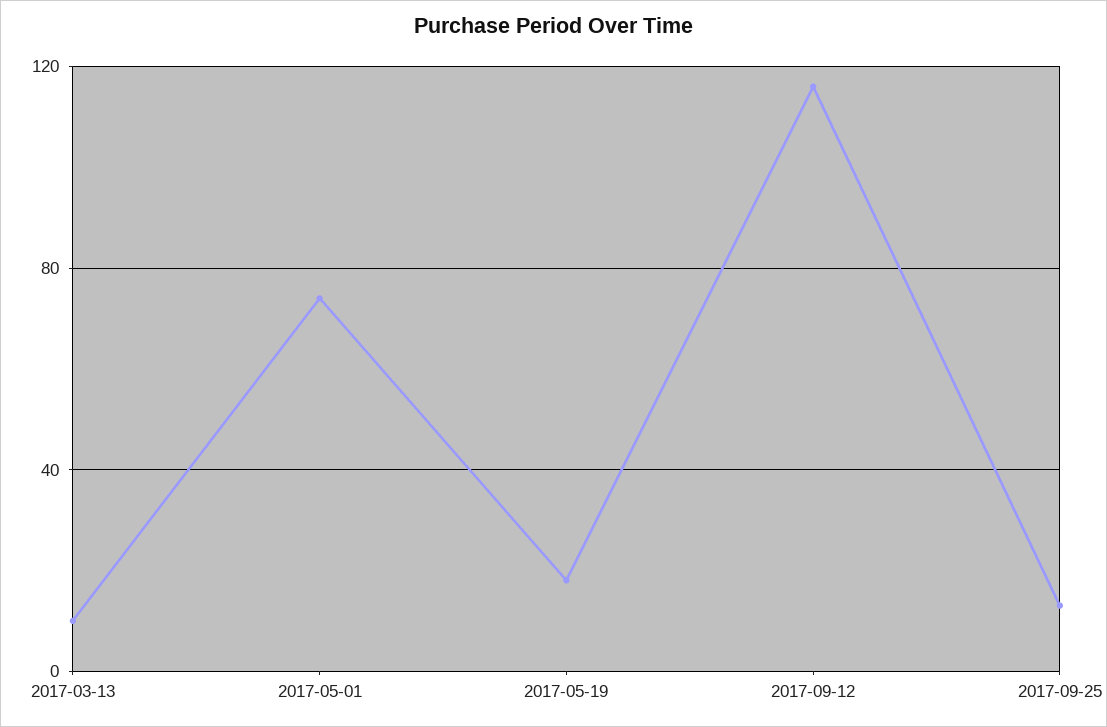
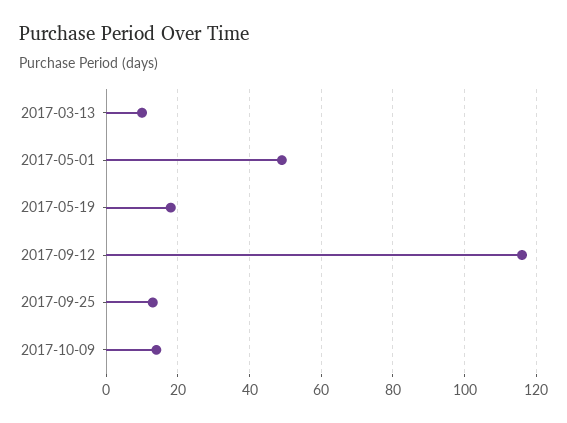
2017-05-01: 75 -> 50
2017-10-09: none -> 15

